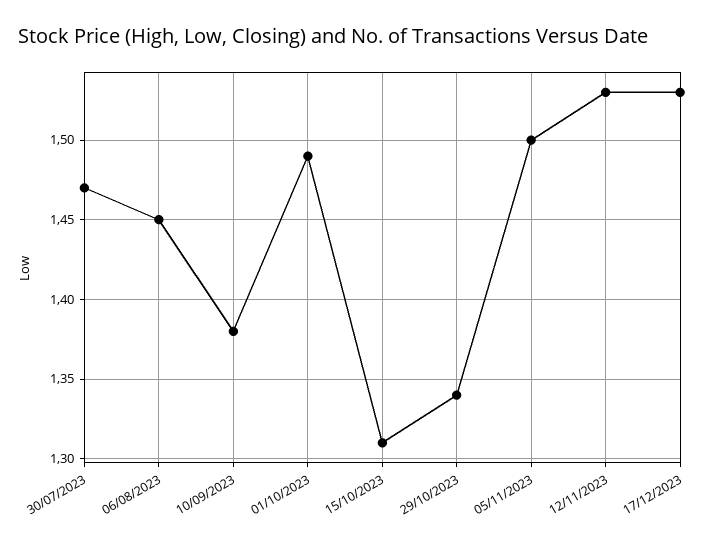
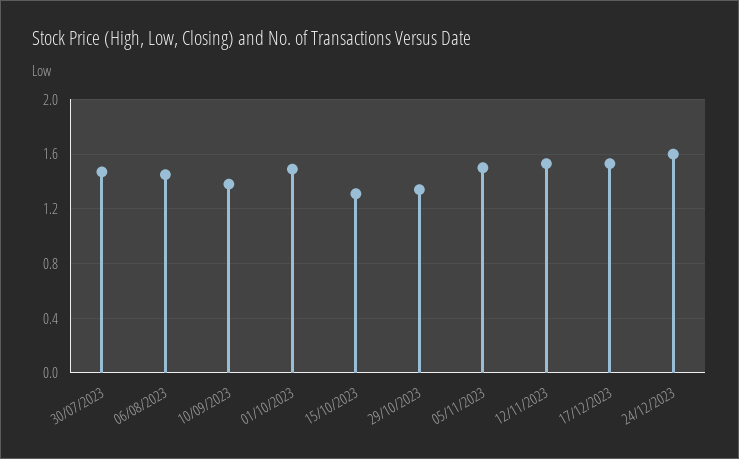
24/12/2023: none -> 1.6

